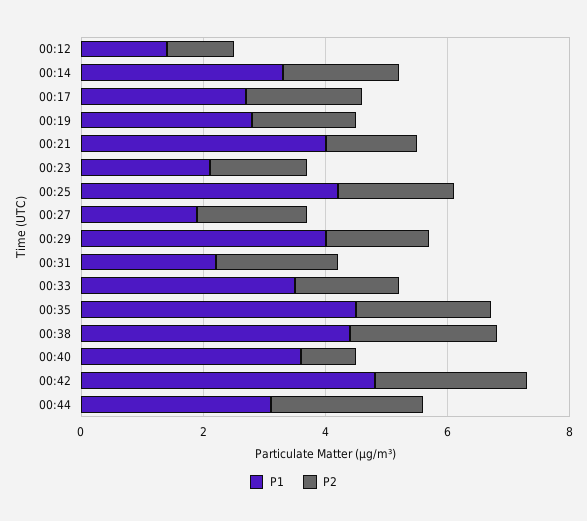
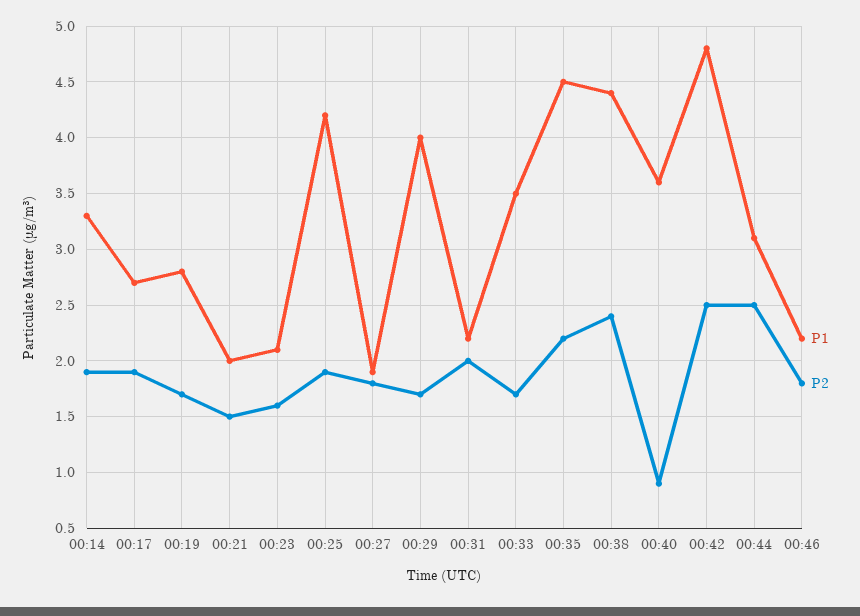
P1, 00:12: 1.5 -> none
P2, 00:12: 1 -> none
P1, 00:21: 4 -> 2
P1, 00:46: none -> 2.2
P2, 00:46: none -> 1.8

